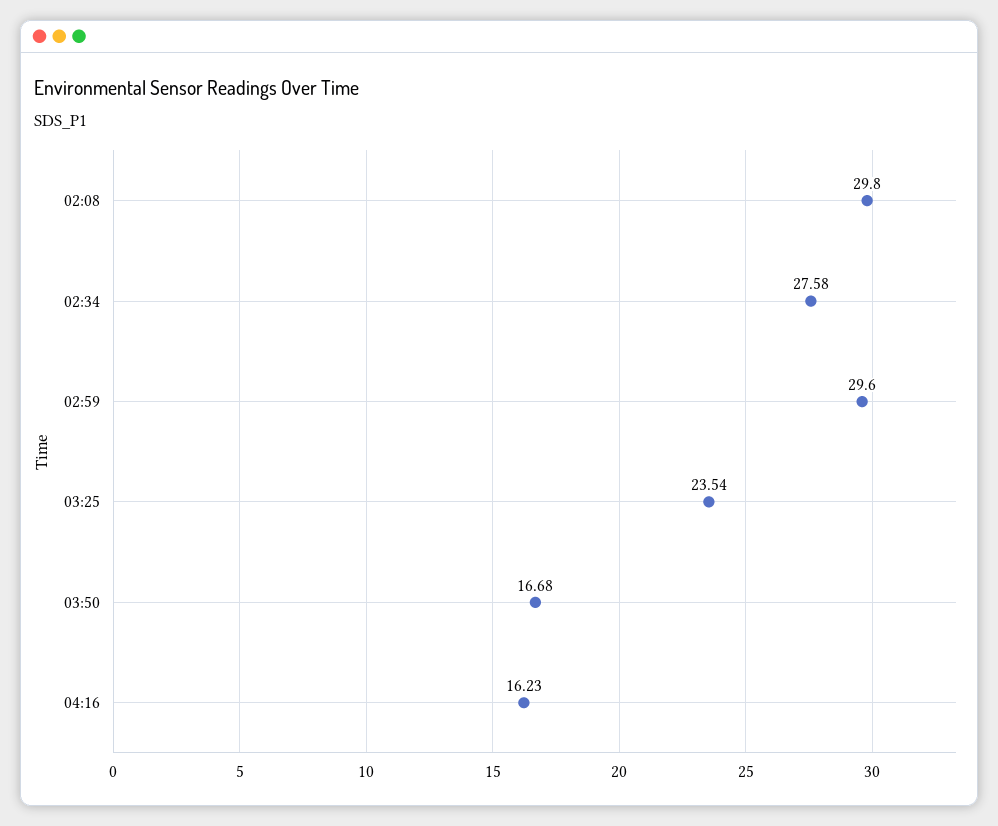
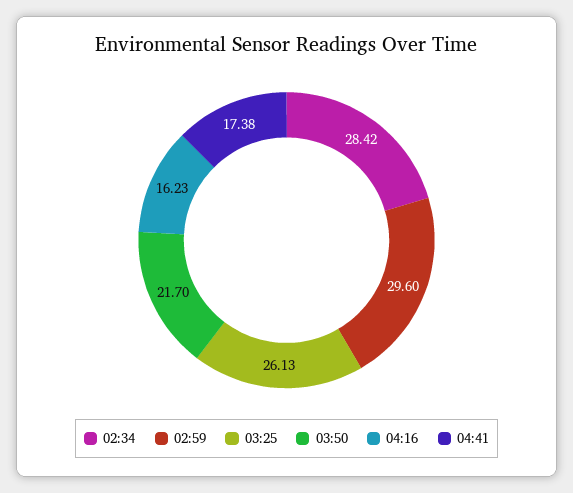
02:08: 29.8 -> none
02:34: 27.58 -> 28.42
03:25: 23.54 -> 26.13
03:50: 16.68 -> 21.7
04:41: none -> 17.38

